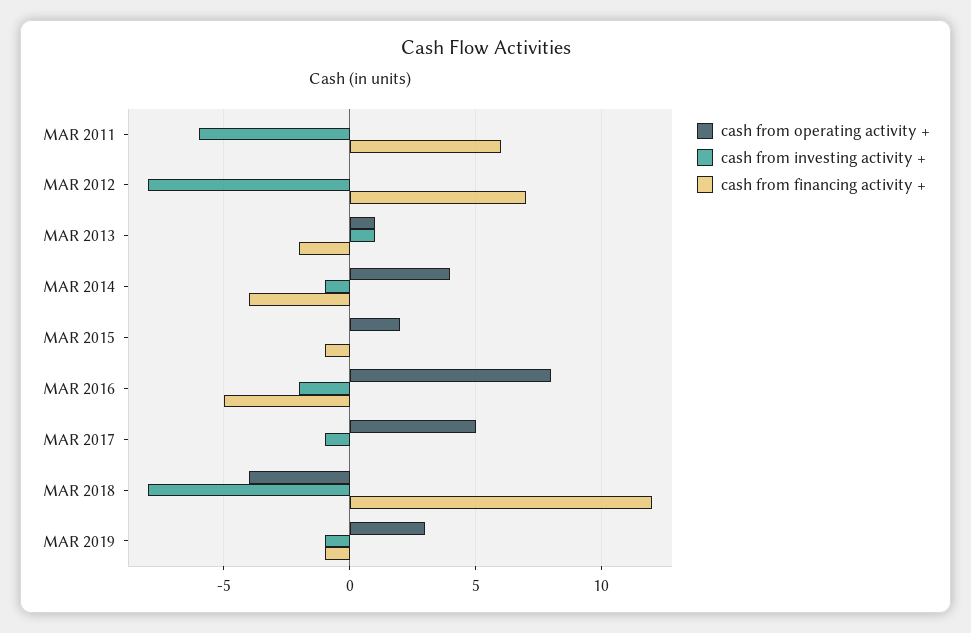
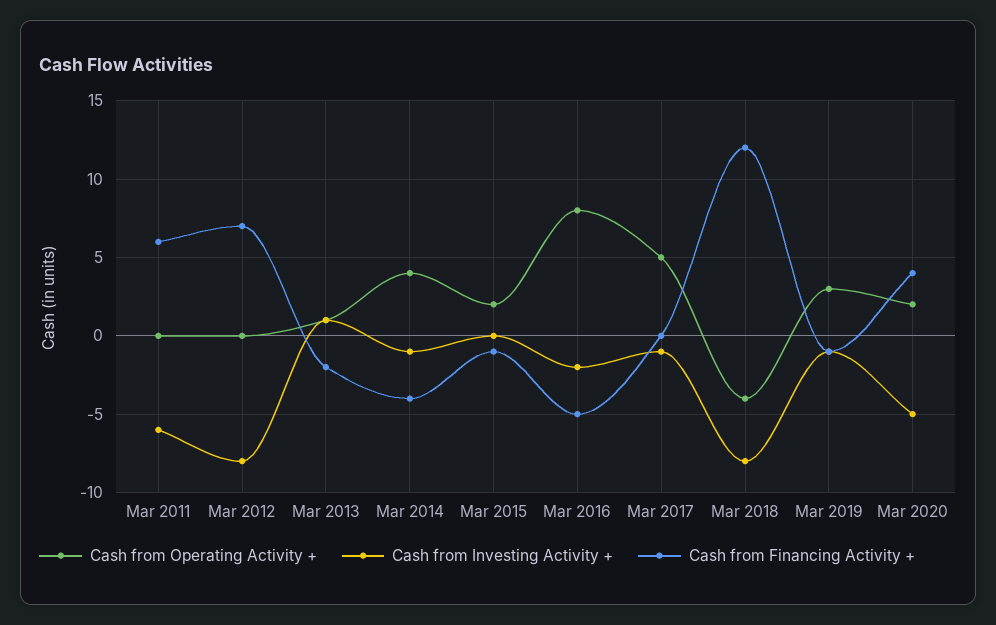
cash from operating activity +, Mar 2020: none -> 2
cash from investing activity +, Mar 2020: none -> -5
cash from financing activity +, Mar 2020: none -> 4

